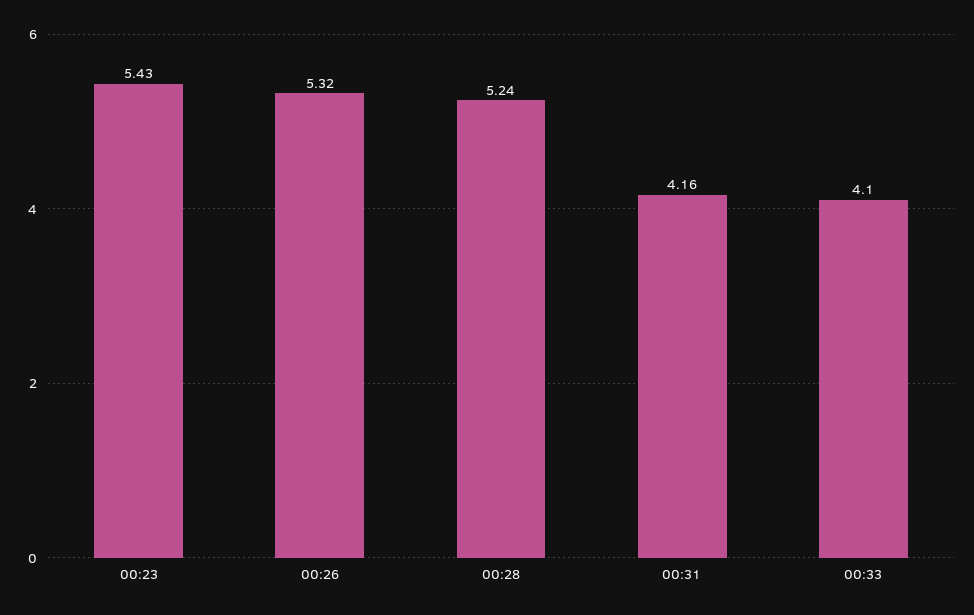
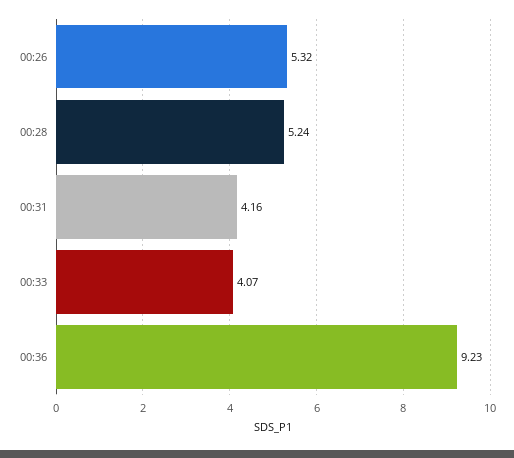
00:23: 5.43 -> none
00:33: 4.1 -> 4.07
00:36: none -> 9.23

